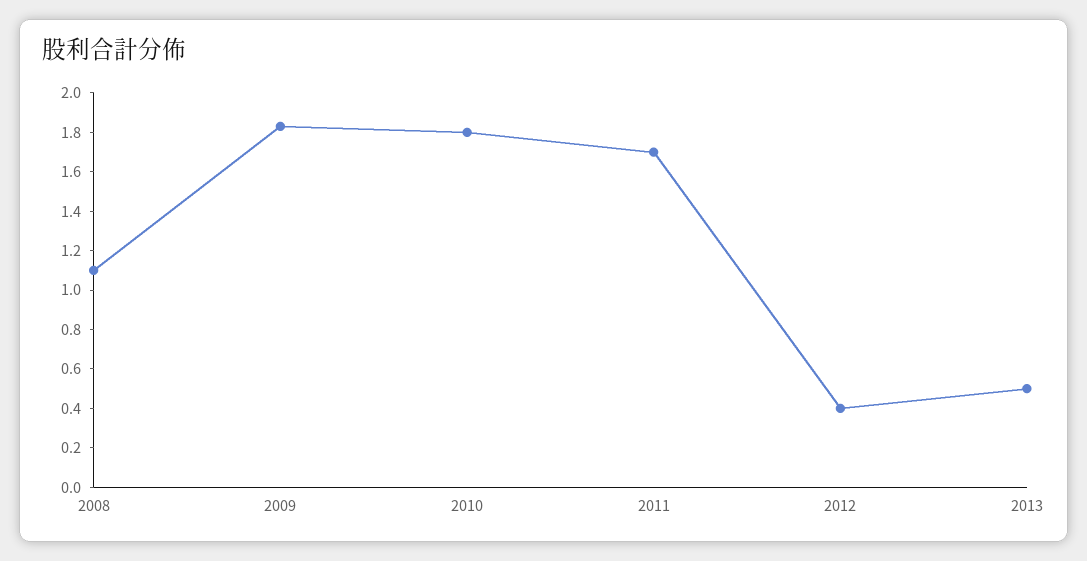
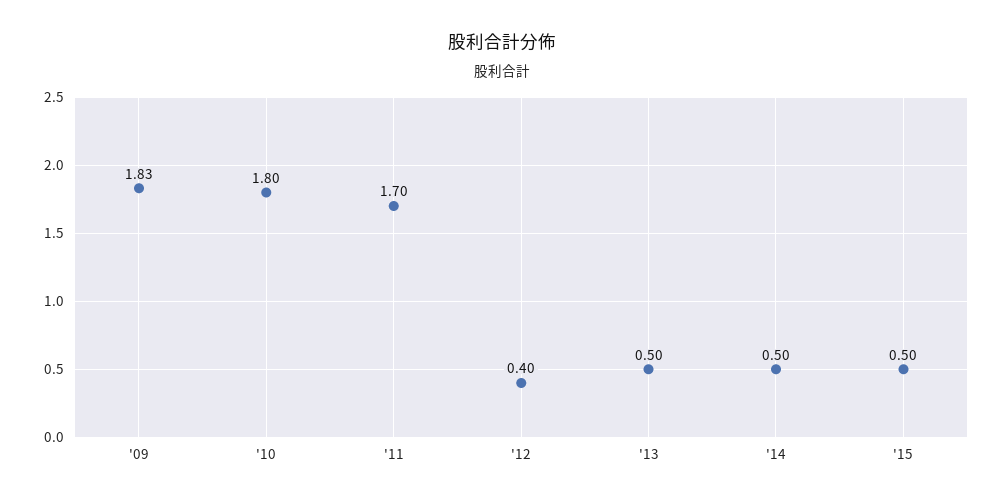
2008: 1.1 -> none
'14: none -> 0.5
'15: none -> 0.5

